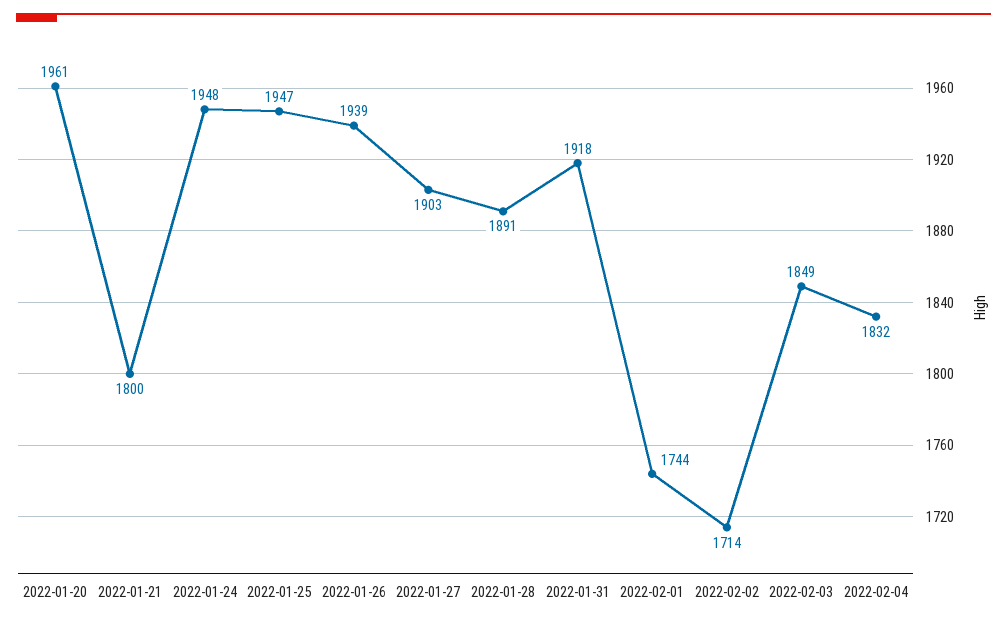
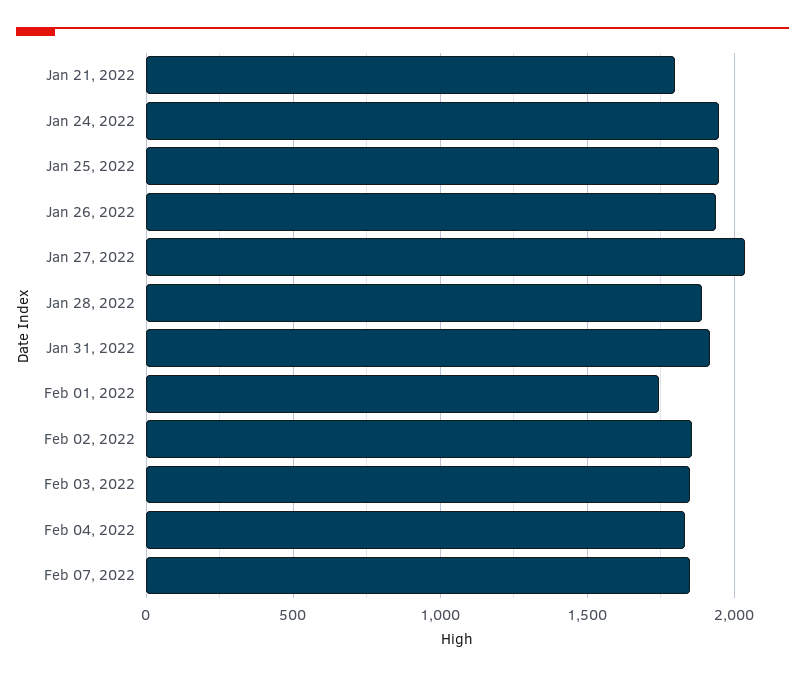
2022-01-20: 1961 -> none
2022-01-27: 1903 -> 2050
2022-02-02: 1714 -> 1850
Feb 07, 2022: none -> 1850

